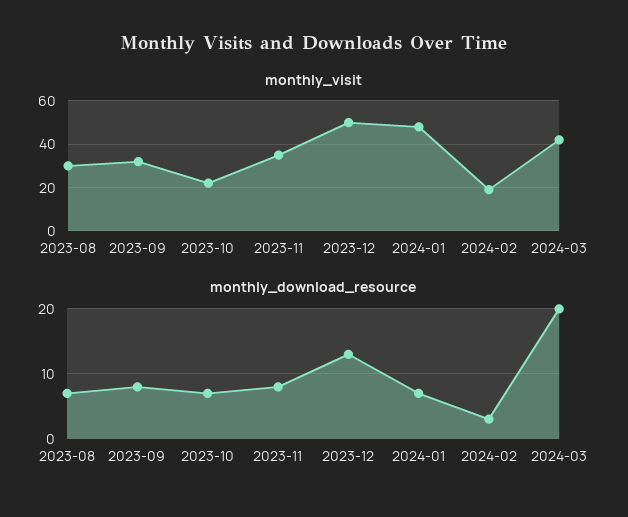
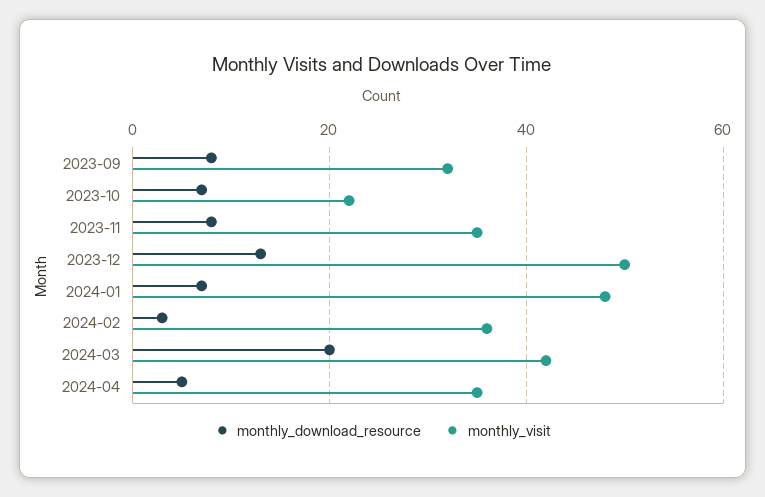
monthly_visit, 2023-08: 30 -> none
monthly_visit, 2024-02: 20 -> 35
monthly_download_resource, 2023-08: 7 -> none
monthly_download_resource, 2024-04: none -> 5
monthly_visit, 2024-04: none -> 35

